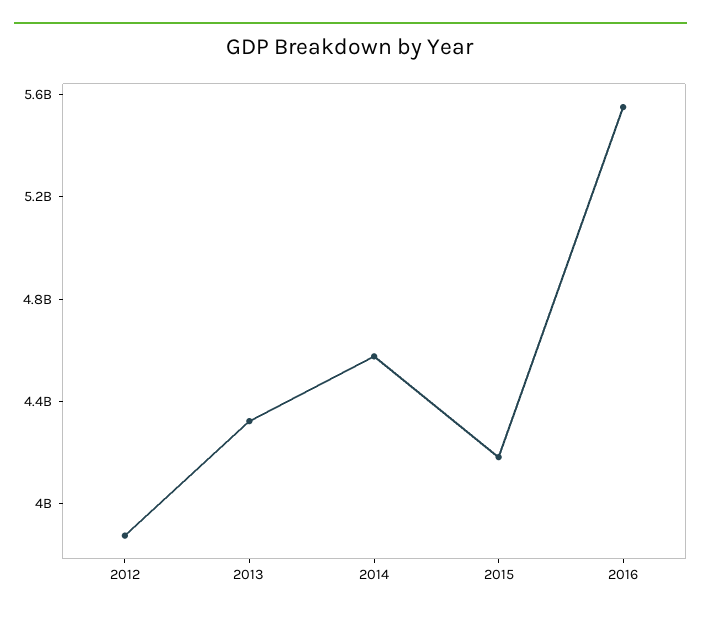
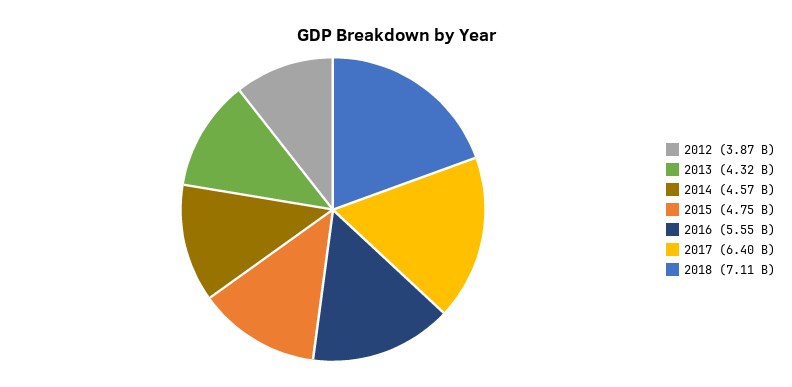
2015: 4200000000 -> 4750000000
2017: none -> 6400000000
2018: none -> 7110000000

